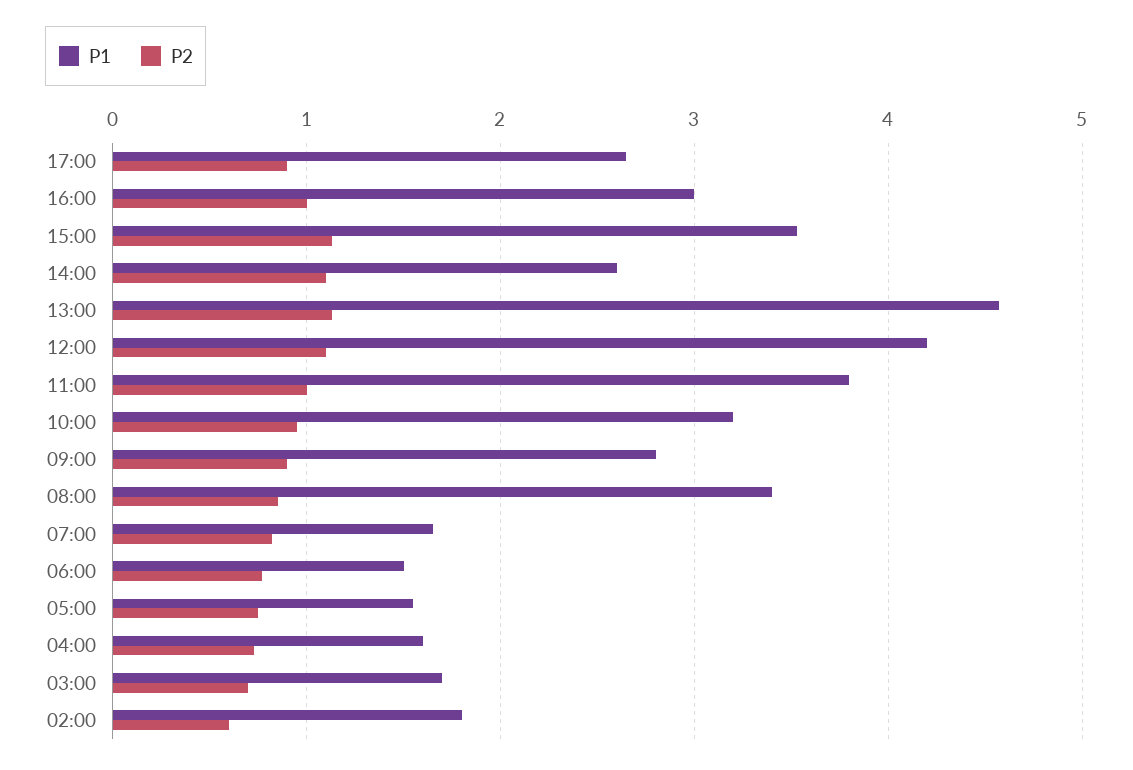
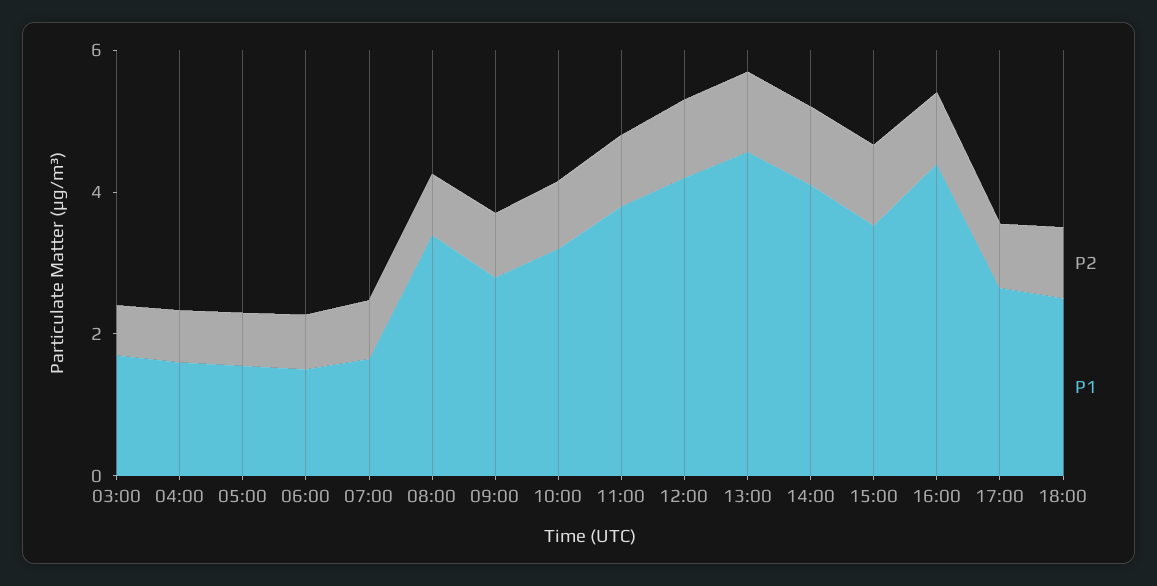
P1, 16:00: 3 -> 4.5
P1, 14:00: 2.6 -> 4
P1, 02:00: 1.8 -> none
P2, 02:00: 0.6 -> none
P2, 18:00: none -> 1
P1, 18:00: none -> 2.5

